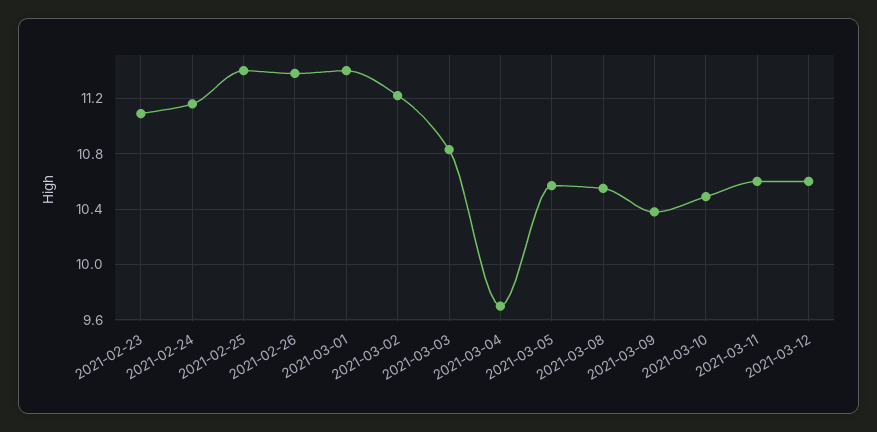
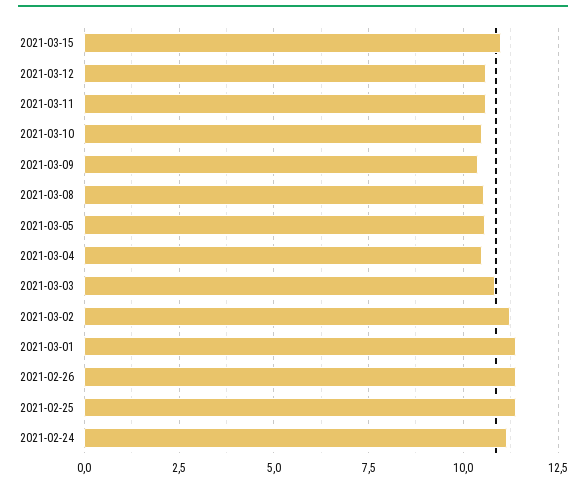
2021-02-23: 11.1 -> none
2021-03-04: 9.7 -> 10.5
2021-03-15: none -> 11

